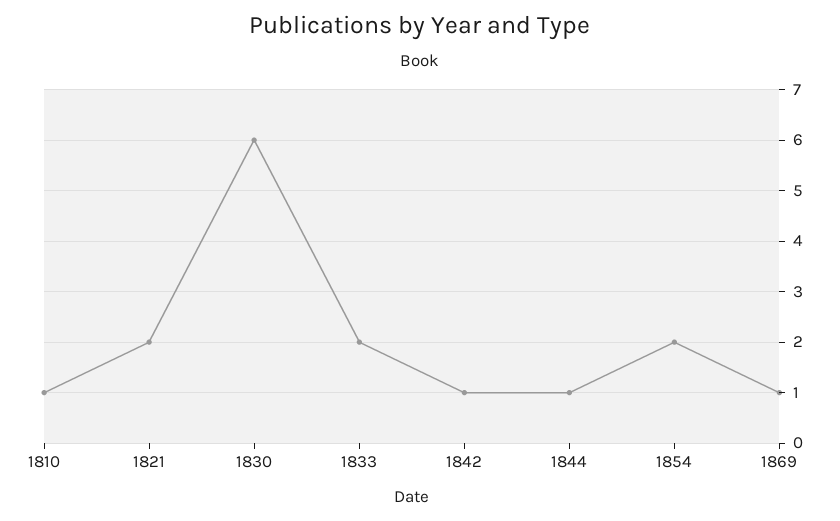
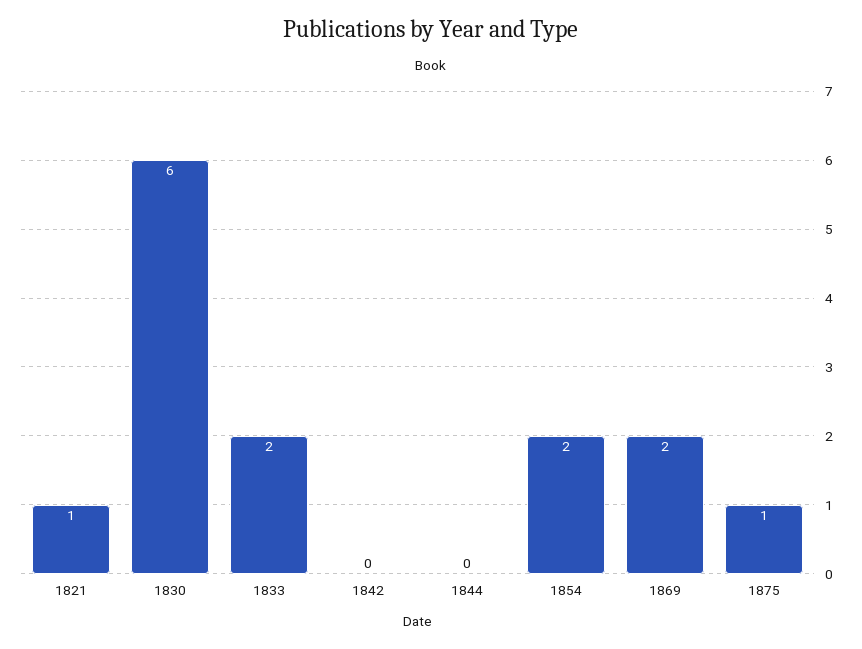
1810: 1 -> none
1821: 2 -> 1
1842: 1 -> 0
1844: 1 -> 0
1869: 1 -> 2
1875: none -> 1

